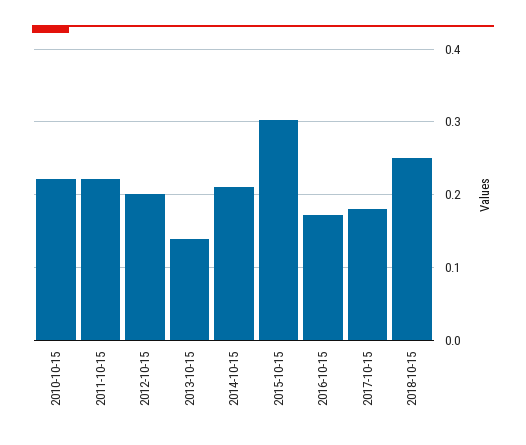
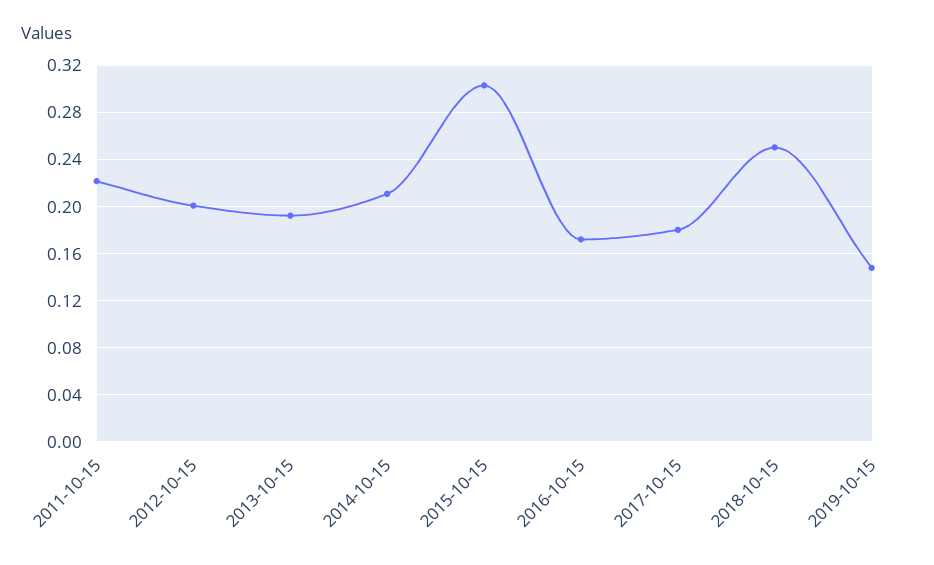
2010-10-15: 0.22 -> none
2013-10-15: 0.14 -> 0.19
2019-10-15: none -> 0.15

